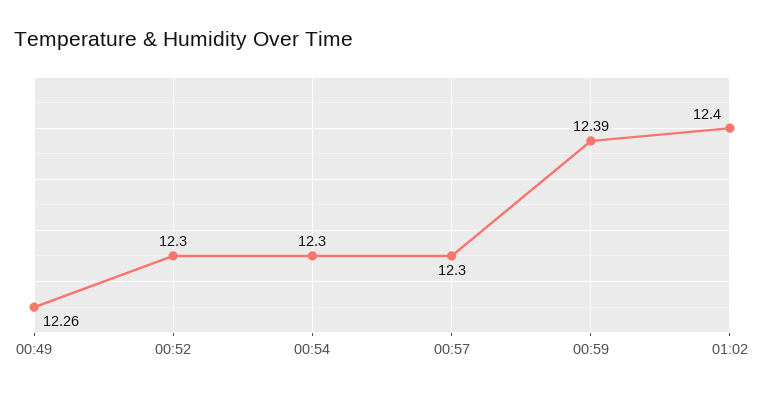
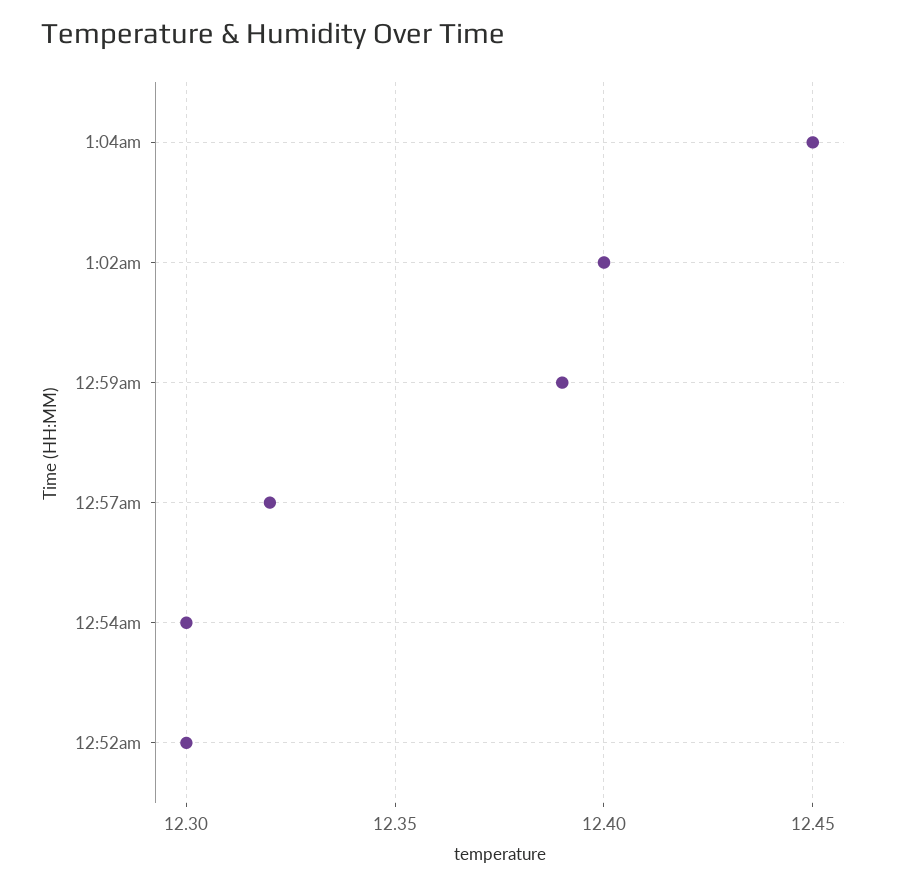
00:49: 12.26 -> none
00:57: 12.3 -> 12.32
1:04am: none -> 12.45

